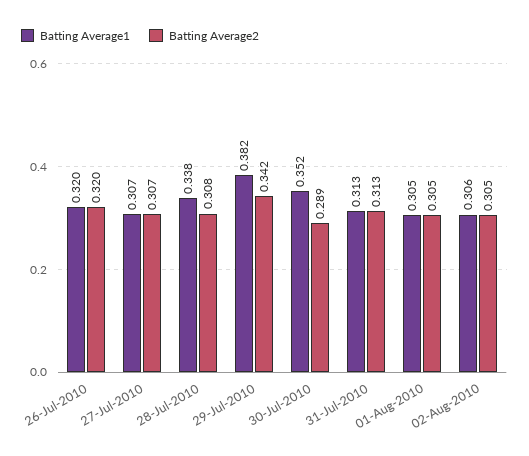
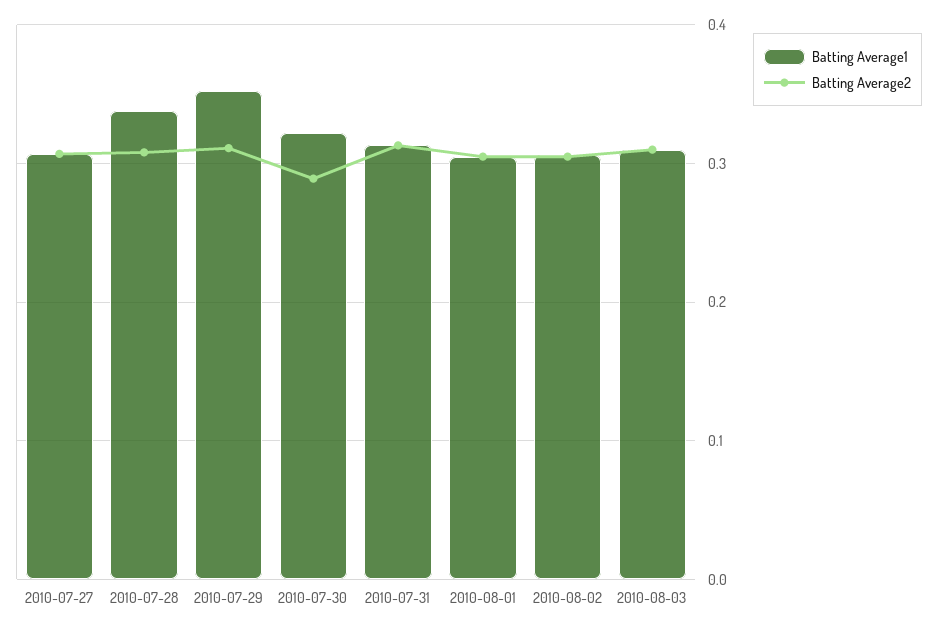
Batting Average1, 26-Jul-2010: 0.32 -> none
Batting Average2, 26-Jul-2010: 0.32 -> none
Batting Average1, 29-Jul-2010: 0.382 -> 0.35
Batting Average2, 29-Jul-2010: 0.342 -> 0.31
Batting Average1, 30-Jul-2010: 0.352 -> 0.32
Batting Average1, 2010-08-03: none -> 0.31
Batting Average2, 2010-08-03: none -> 0.31

